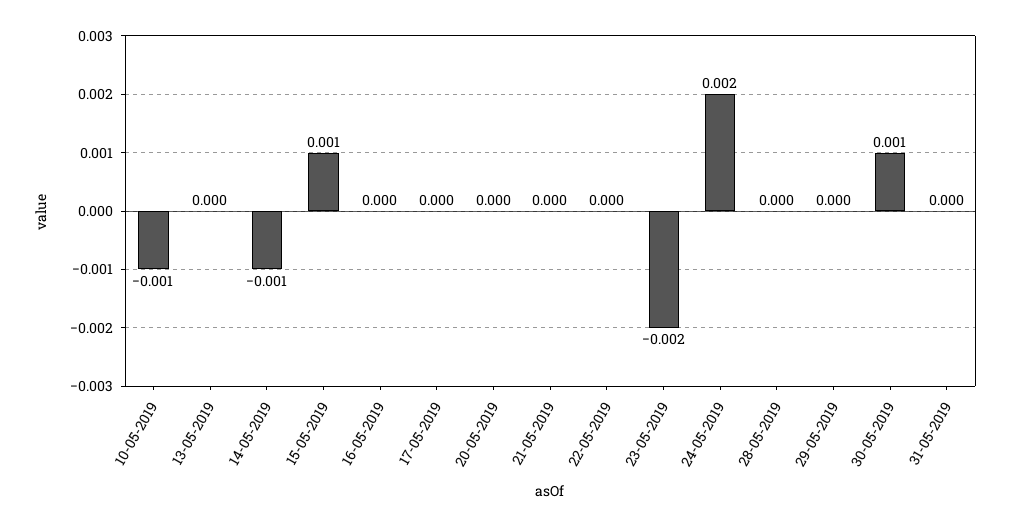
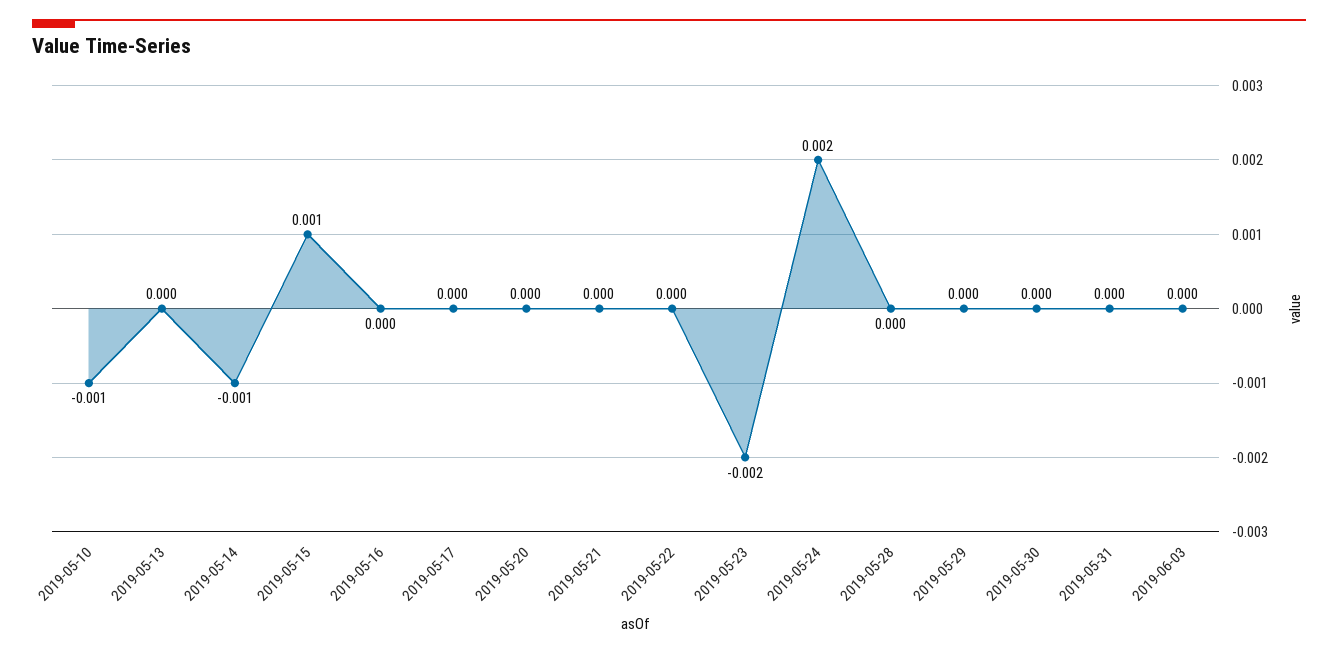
30-05-2019: 0.001 -> 0
2019-06-03: none -> 0

